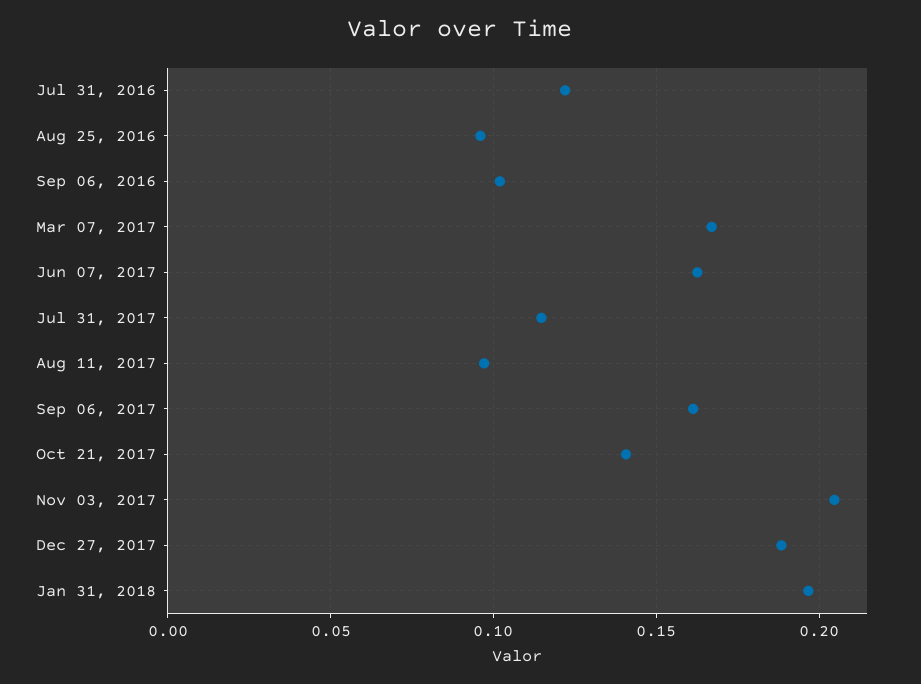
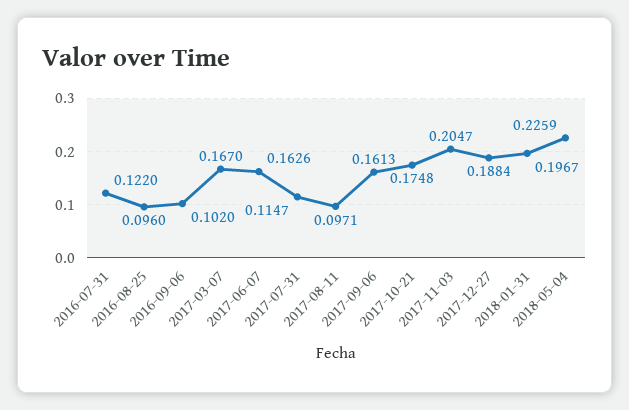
Oct 21, 2017: 0.14 -> 0.1748
2018-05-04: none -> 0.2259

